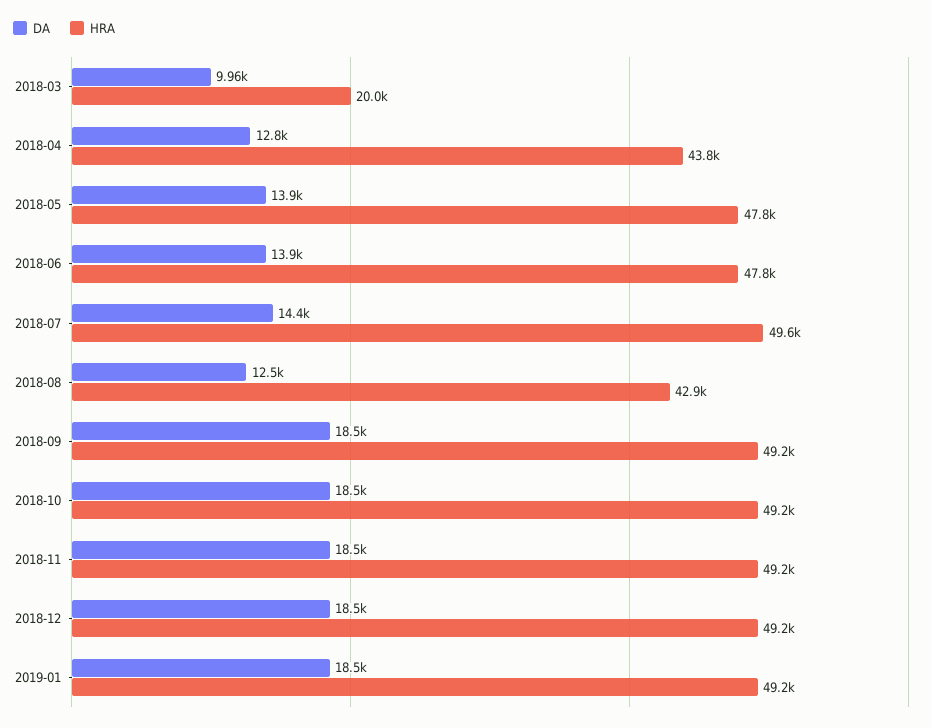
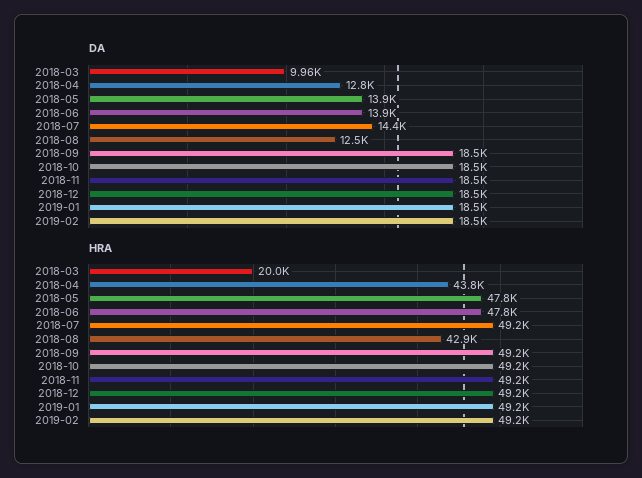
HRA, 2018-07: 49600 -> 49200
DA, 2019-02: none -> 18500
HRA, 2019-02: none -> 49200

